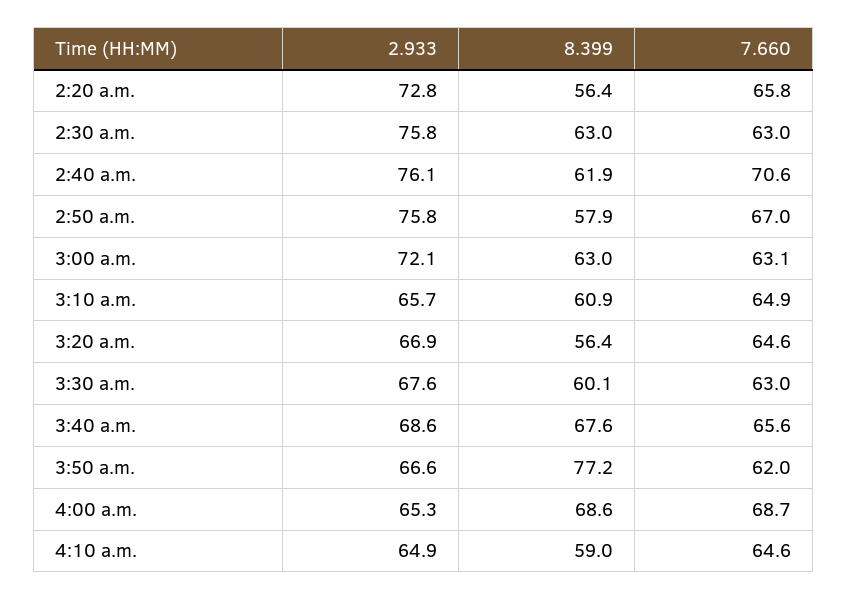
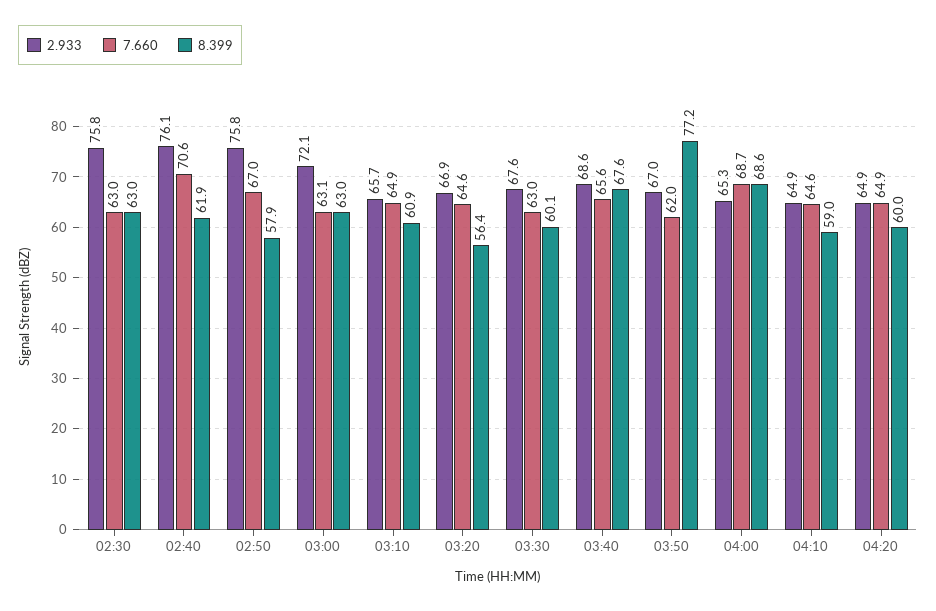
2.933, 2:20 a.m.: 72.8 -> none
8.399, 2:20 a.m.: 56.4 -> none
7.660, 2:20 a.m.: 65.8 -> none
2.933, 3:50 a.m.: 66.6 -> 67
2.933, 04:20: none -> 64.9
7.660, 04:20: none -> 64.9
8.399, 04:20: none -> 60

